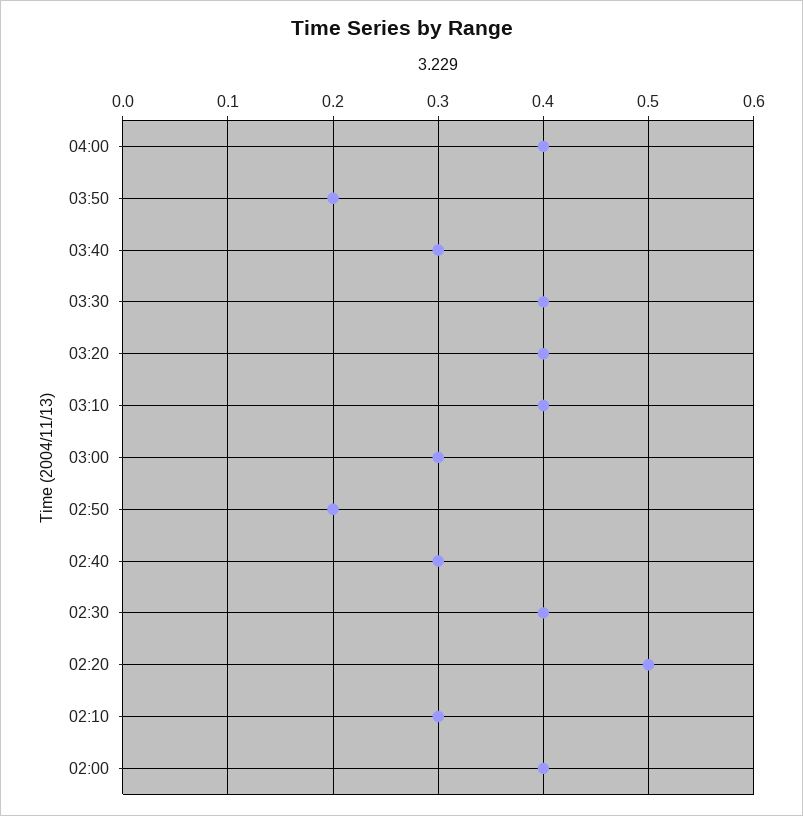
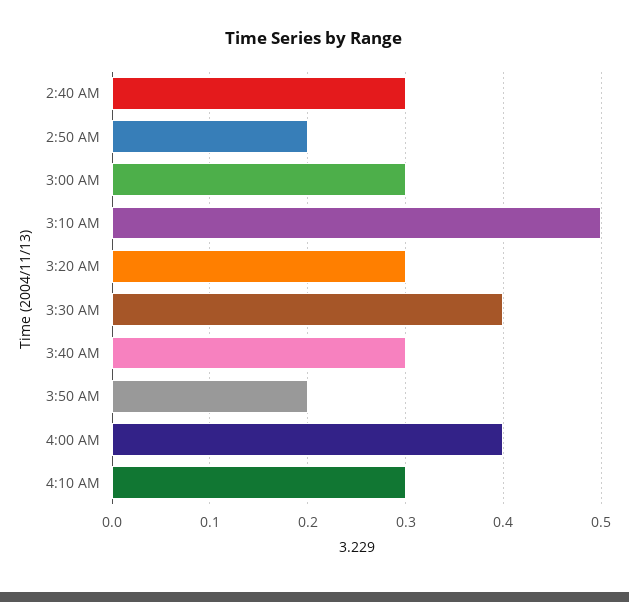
03:20: 0.4 -> 0.3
03:10: 0.4 -> 0.5
02:30: 0.4 -> none
02:20: 0.5 -> none
02:10: 0.3 -> none
02:00: 0.4 -> none
4:10 AM: none -> 0.3

